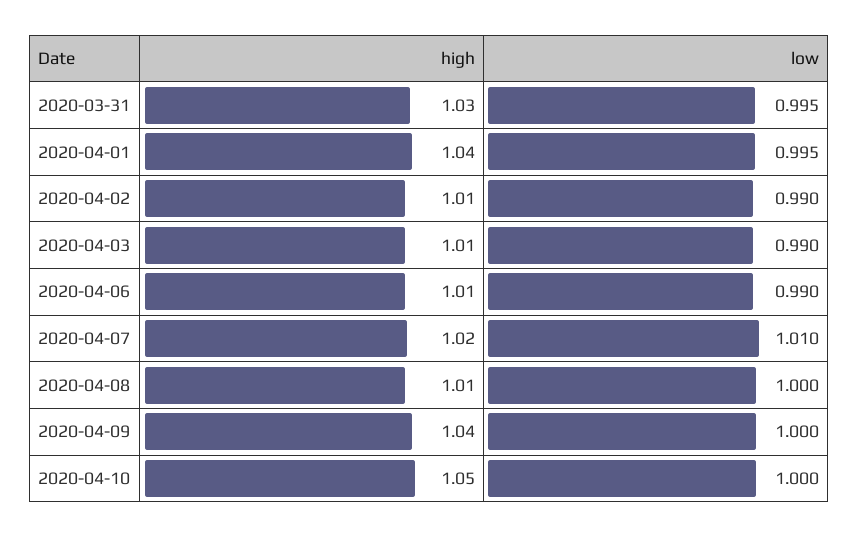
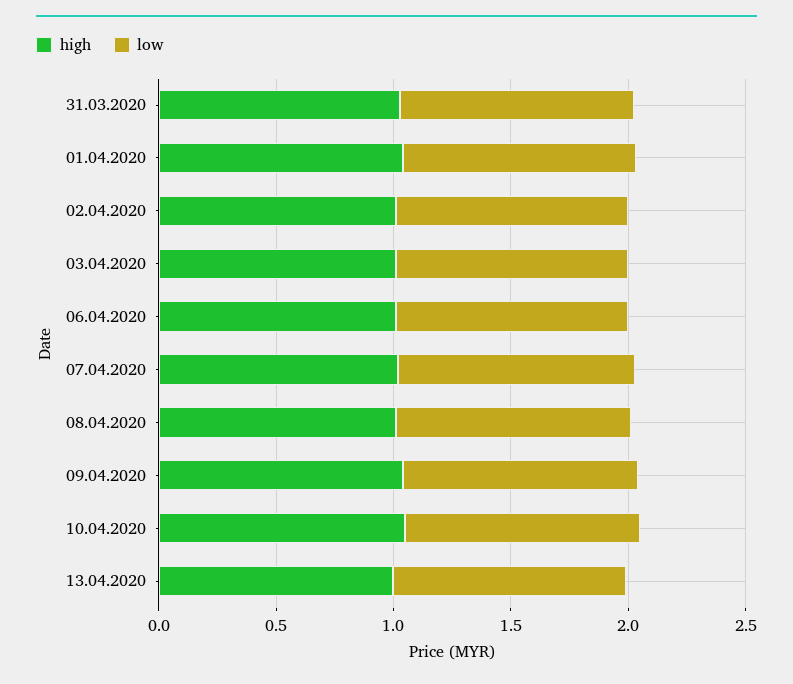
high, 13.04.2020: none -> 1
low, 13.04.2020: none -> 1

